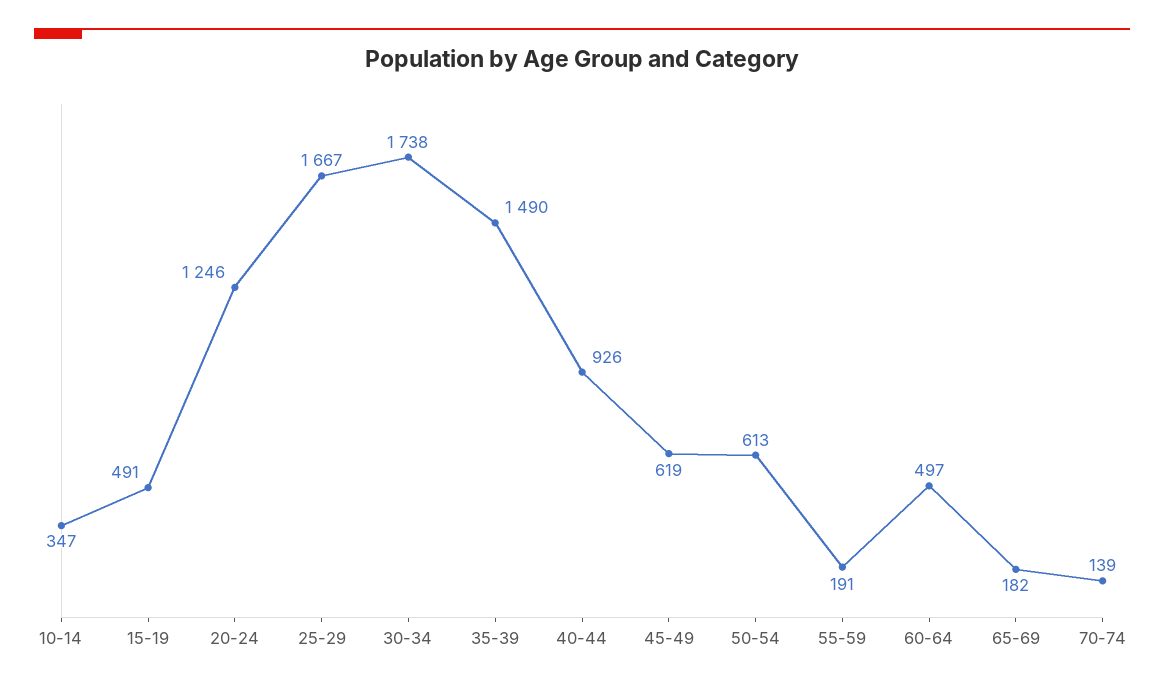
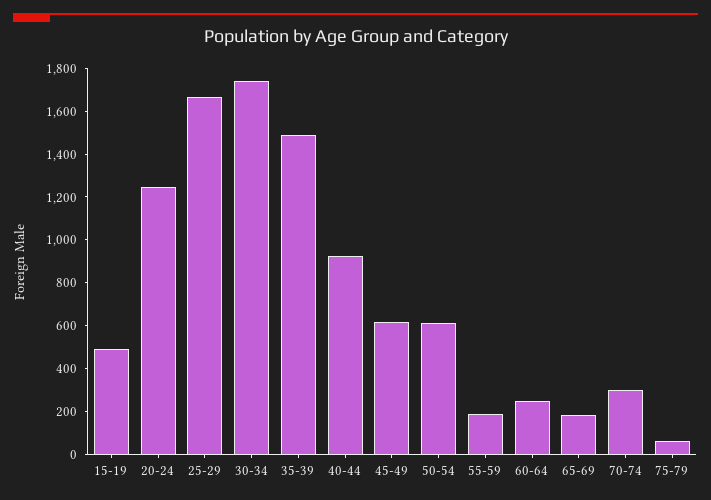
10-14: 347 -> none
60-64: 497 -> 250
70-74: 139 -> 300
75-79: none -> 50

